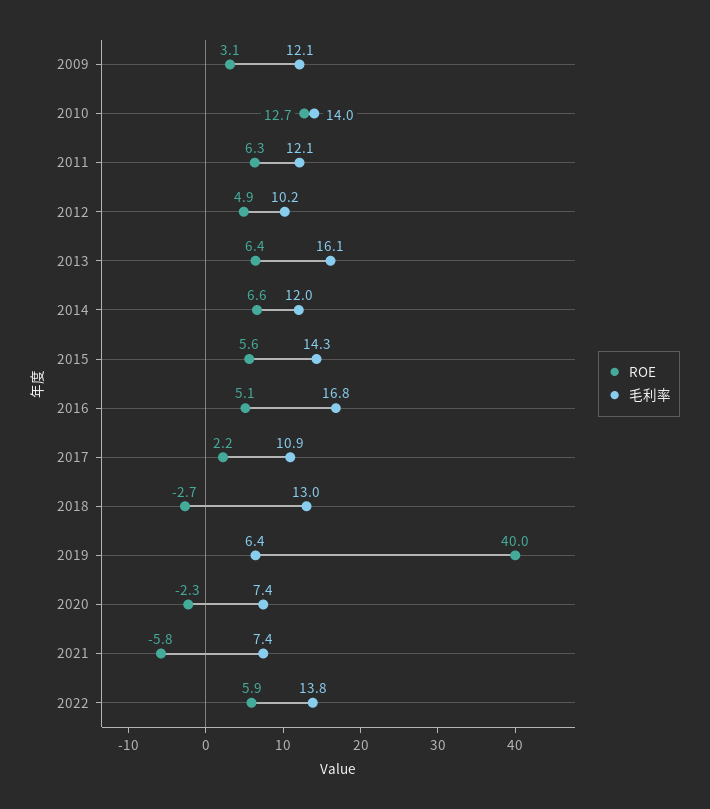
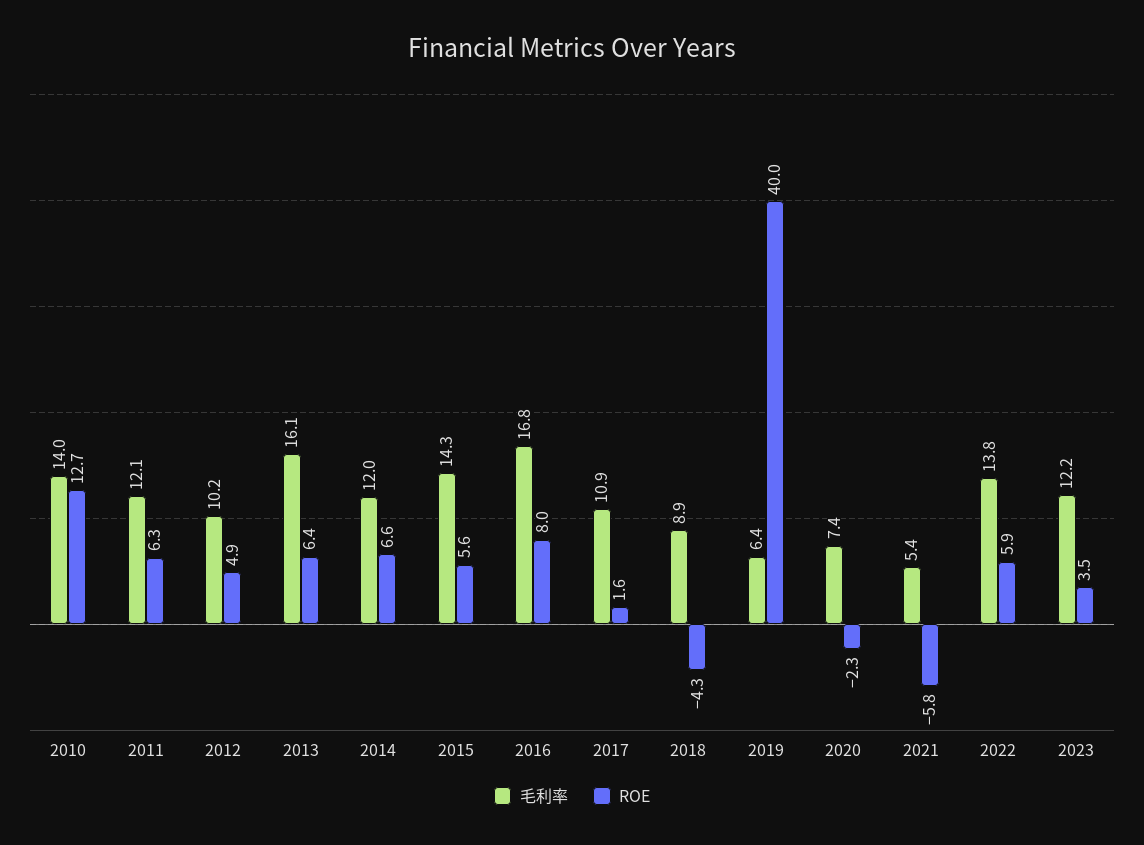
ROE, 2009: 3.1 -> none
毛利率, 2009: 12.1 -> none
ROE, 2016: 5.1 -> 8
ROE, 2017: 2.2 -> 1.6
ROE, 2018: -2.7 -> -4.3
毛利率, 2018: 13 -> 8.9
毛利率, 2021: 7.4 -> 5.4
毛利率, 2023: none -> 12.2
ROE, 2023: none -> 3.5

